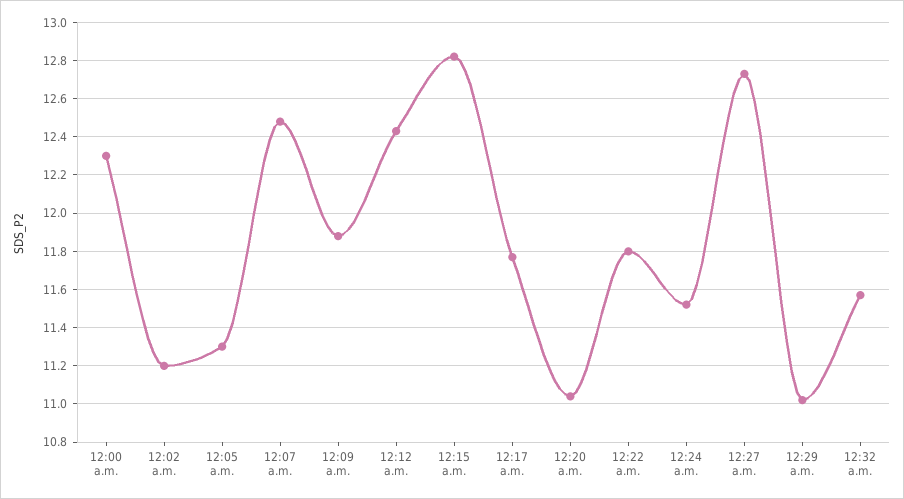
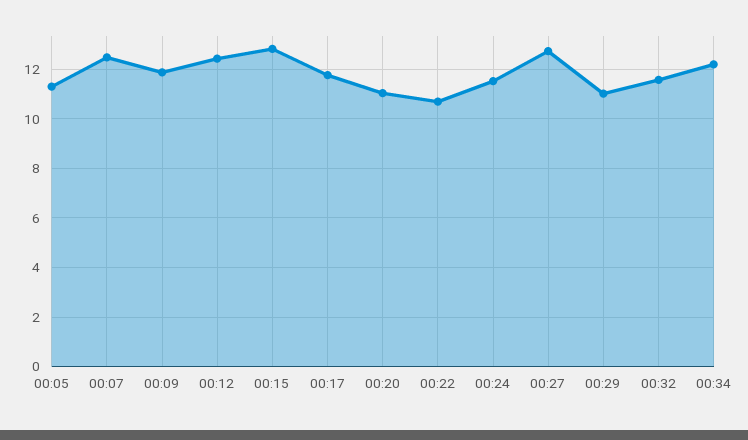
12:00 a.m.: 12.3 -> none
12:02 a.m.: 11.2 -> none
12:22 a.m.: 11.8 -> 10.75
00:34: none -> 12.25

